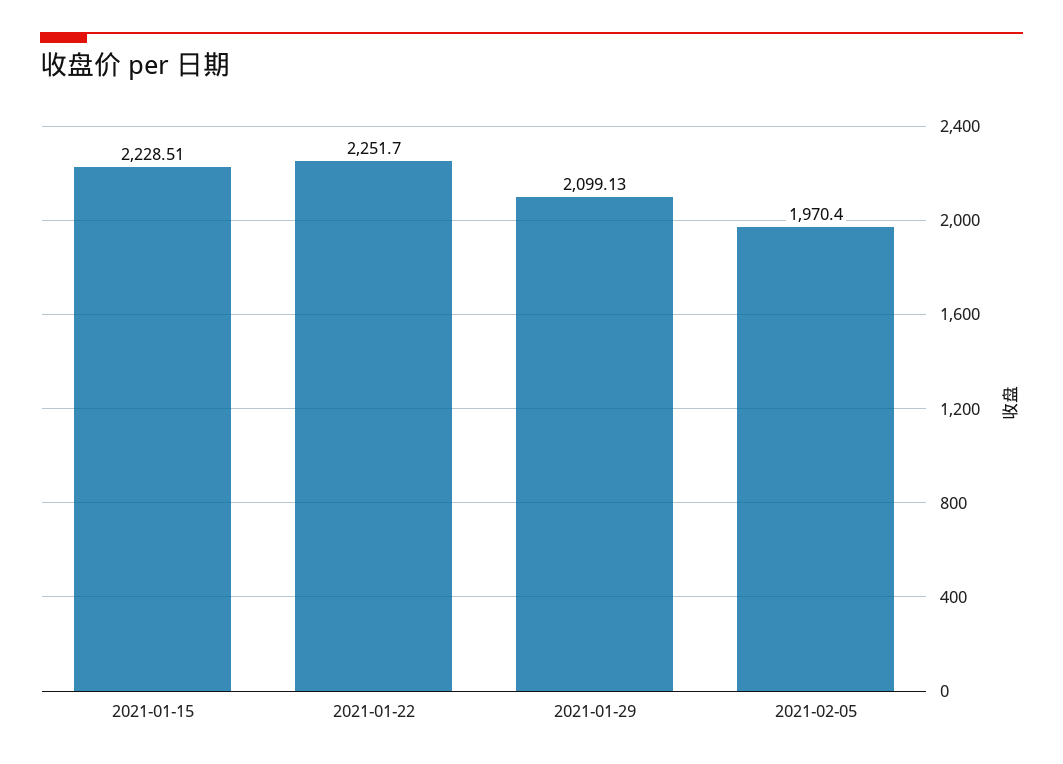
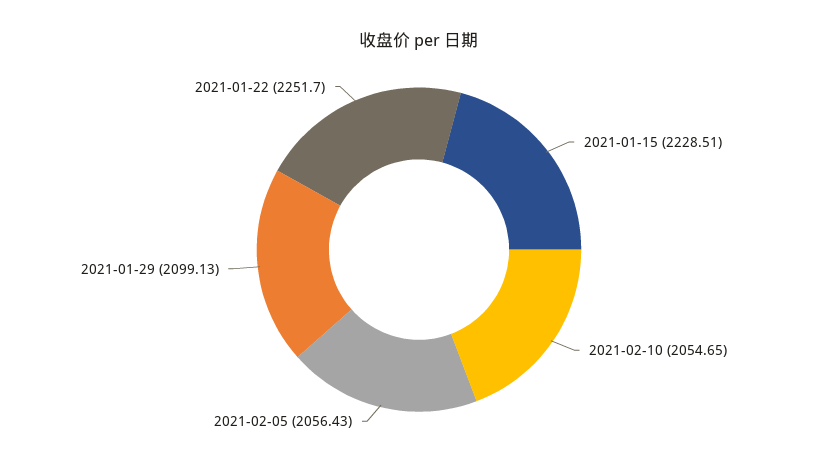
2021-02-05: 1970.4 -> 2056.43
2021-02-10: none -> 2054.65

